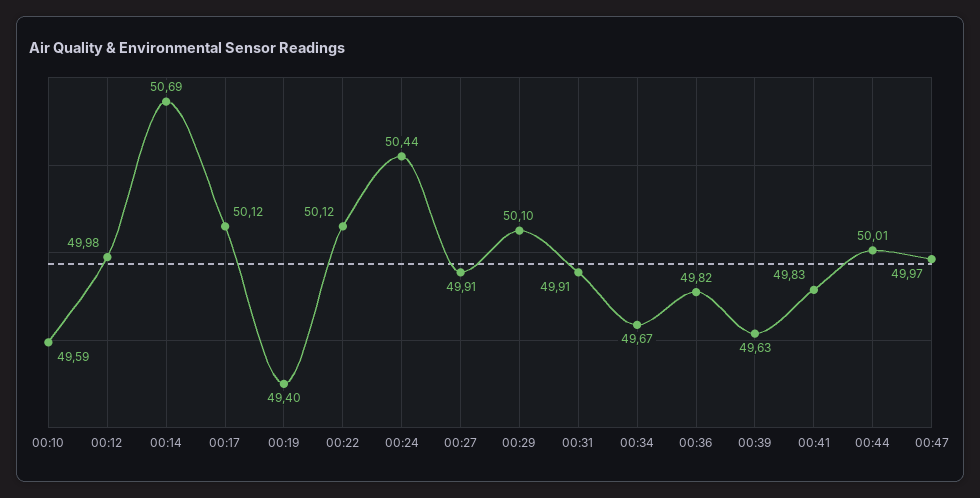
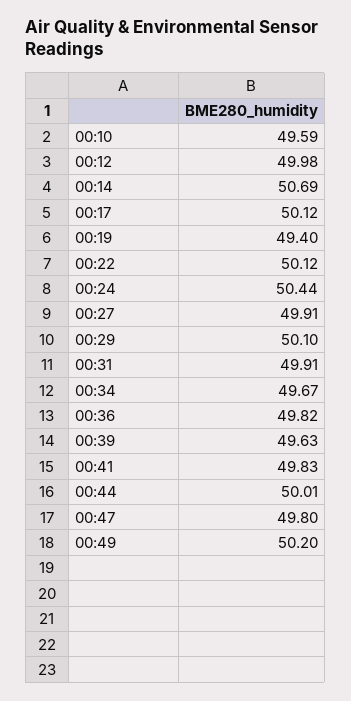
00:47: 49.97 -> 49.8
00:49: none -> 50.2

